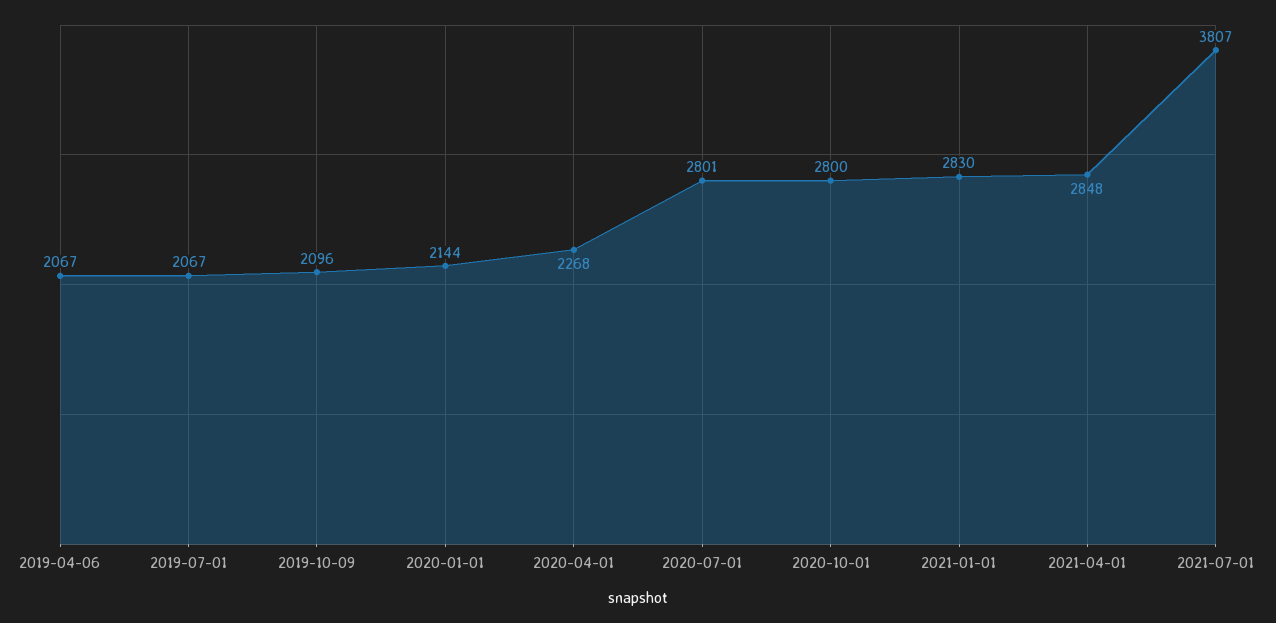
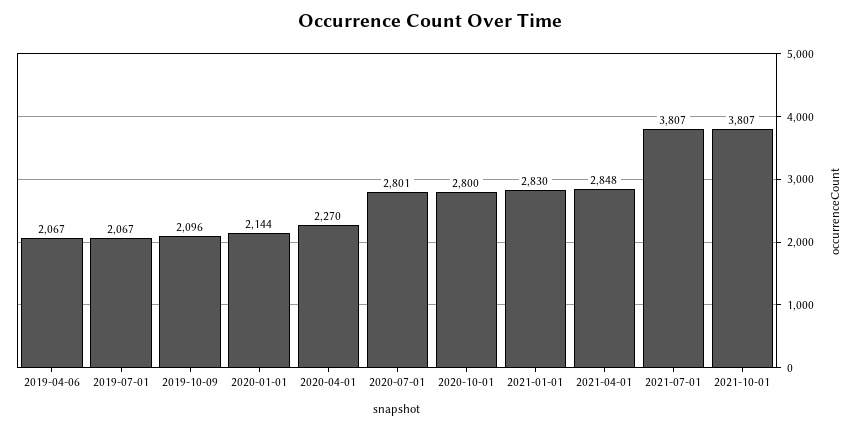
2020-04-01: 2268 -> 2270
2021-10-01: none -> 3807

